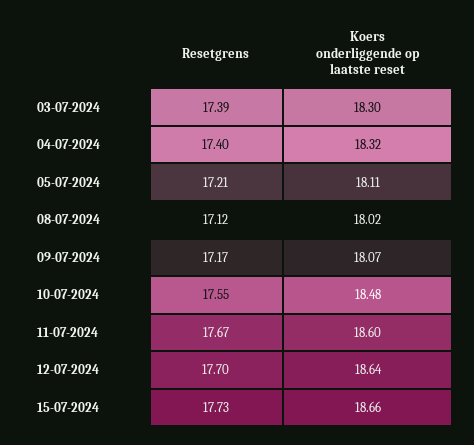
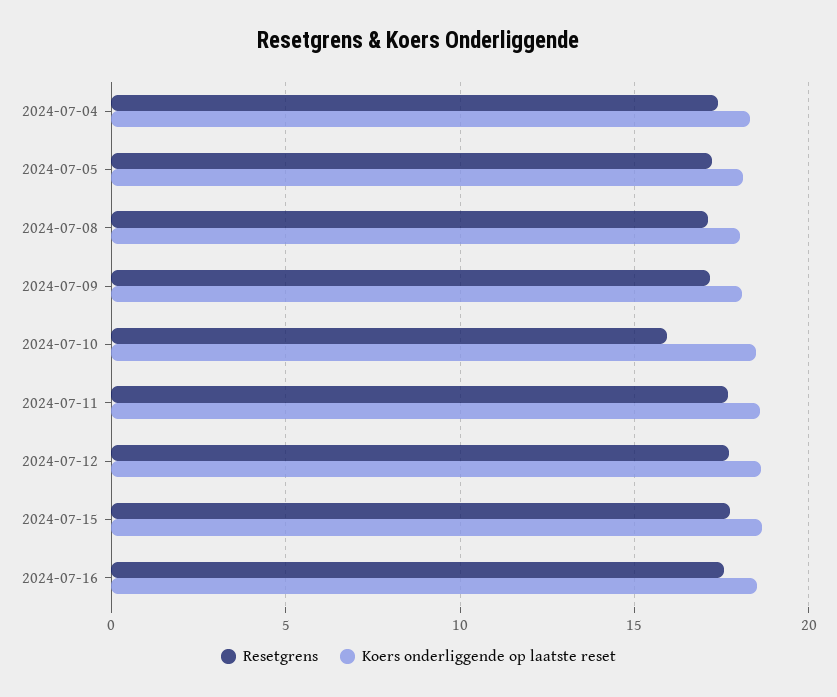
Resetgrens, 03-07-2024: 17.39 -> none
Koers onderliggende op laatste reset, 03-07-2024: 18.3 -> none
Resetgrens, 10-07-2024: 17.55 -> 16
Resetgrens, 2024-07-16: none -> 17.5
Koers onderliggende op laatste reset, 2024-07-16: none -> 18.5

